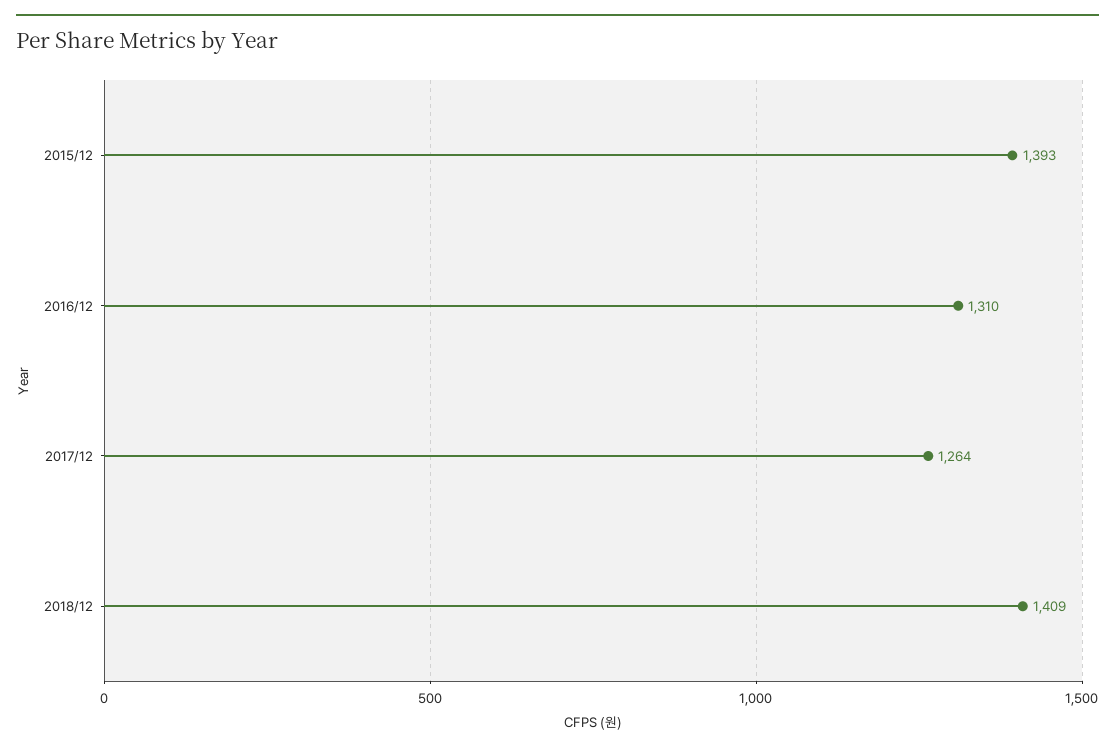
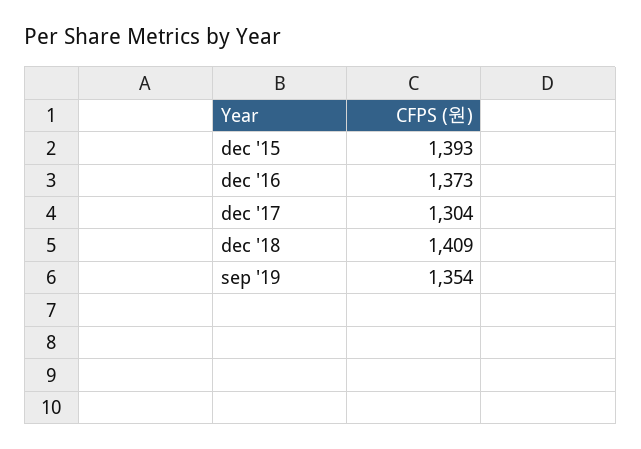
2016/12: 1310 -> 1373
2017/12: 1264 -> 1304
sep '19: none -> 1354

